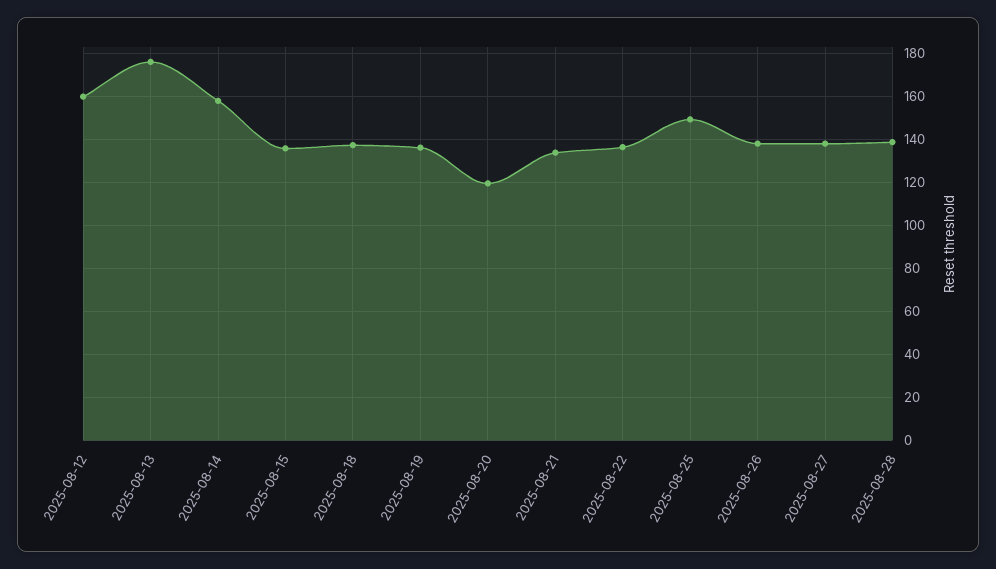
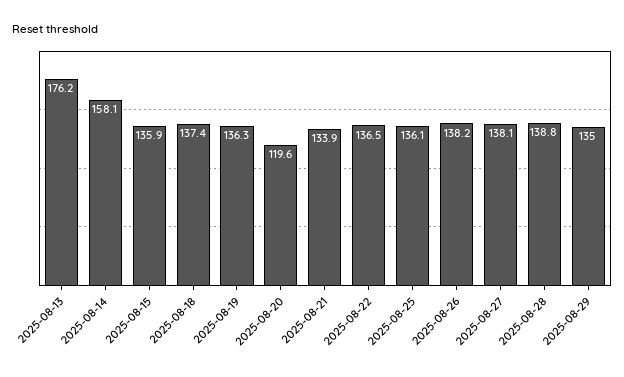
2025-08-12: 160 -> none
2025-08-25: 150 -> 136.1
2025-08-29: none -> 135

